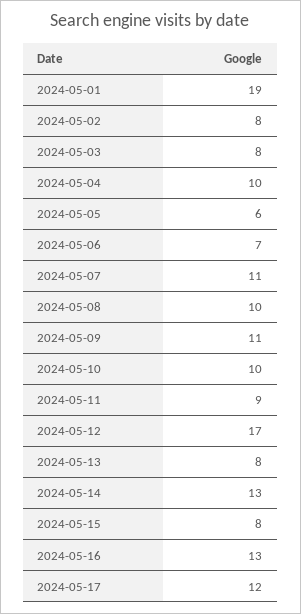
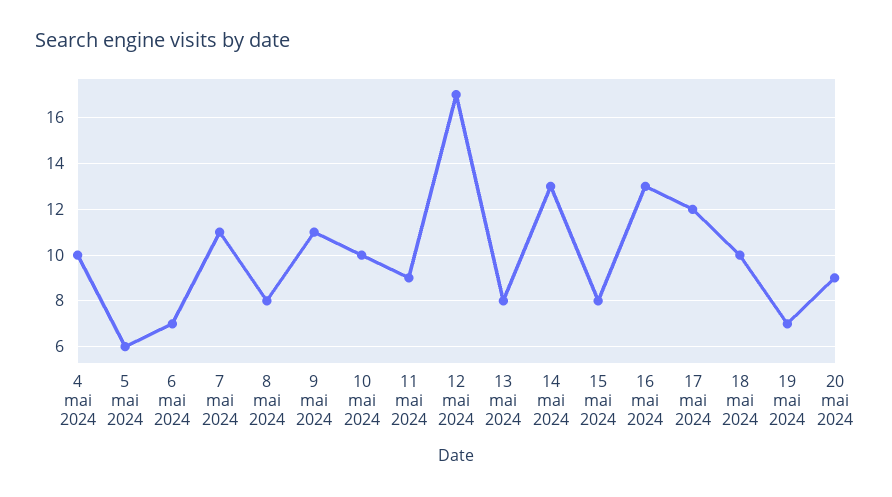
2024-05-01: 19 -> none
2024-05-02: 8 -> none
2024-05-03: 8 -> none
2024-05-08: 10 -> 8
18 mai 2024: none -> 10
19 mai 2024: none -> 7
20 mai 2024: none -> 9

